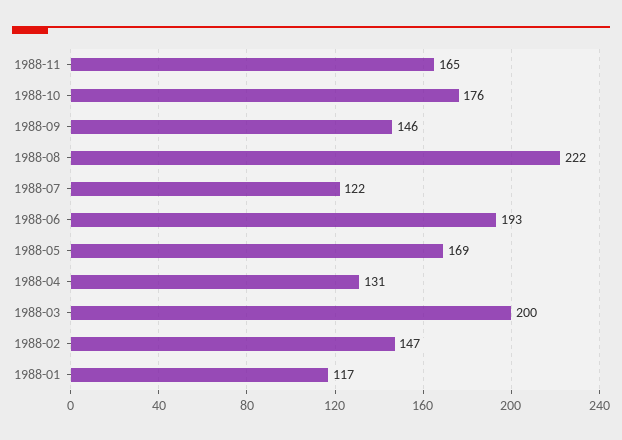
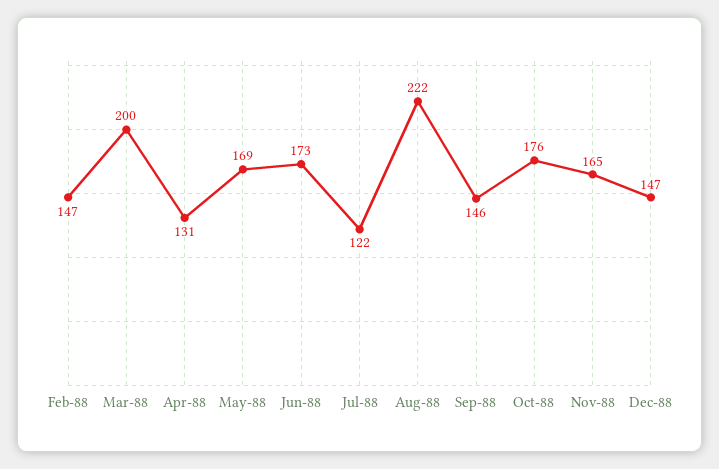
1988-06: 193 -> 173
1988-01: 117 -> none
Dec-88: none -> 147

